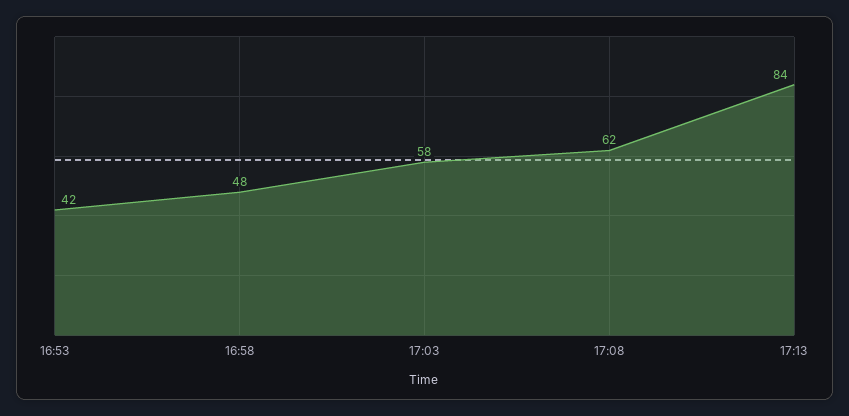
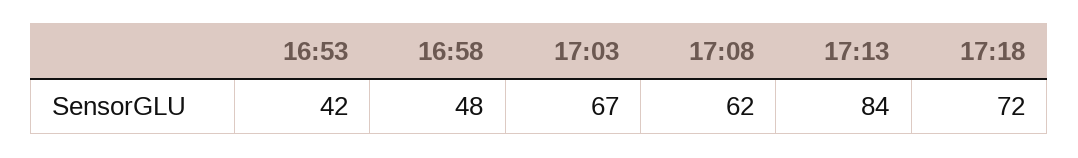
17:03: 58 -> 67
17:18: none -> 72

